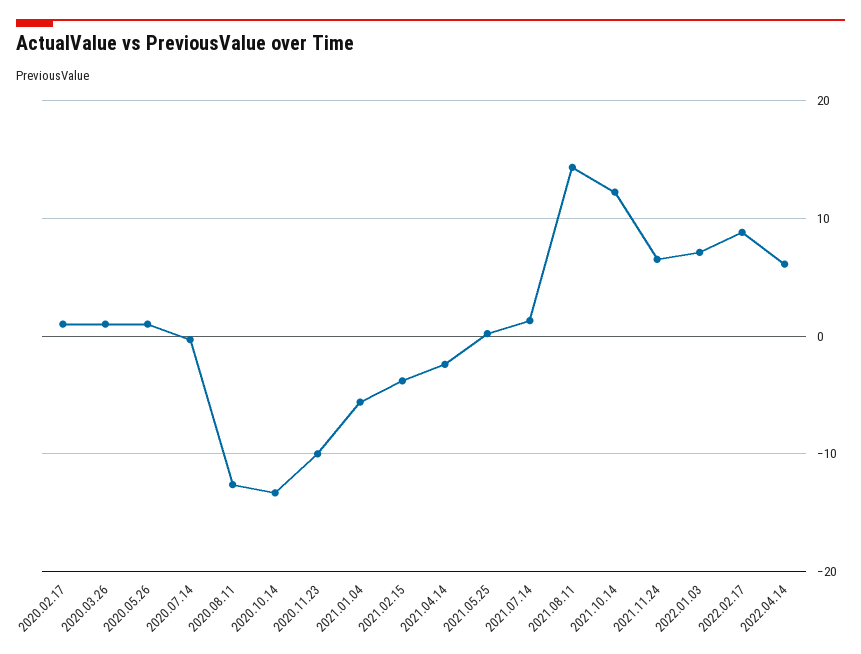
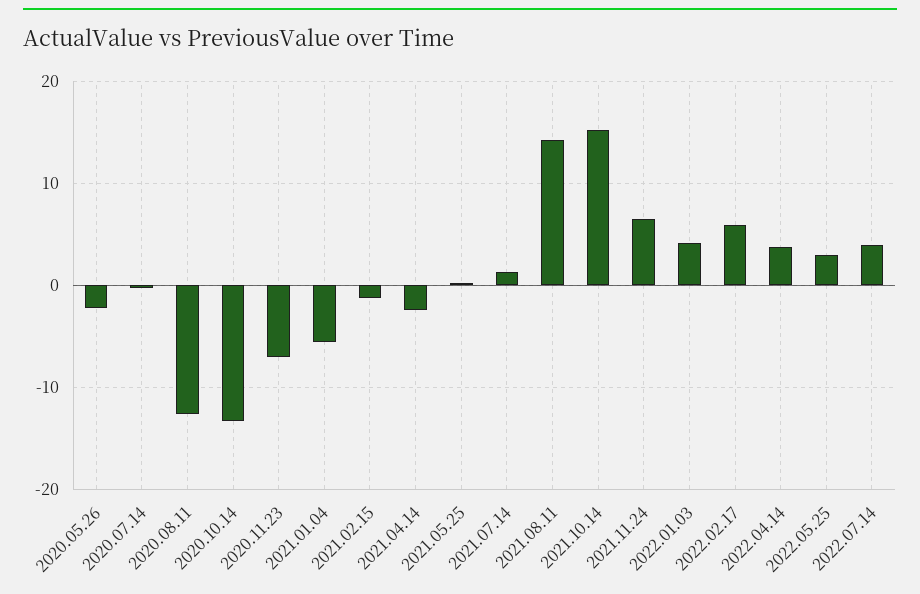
2020.02.17: 1 -> none
2020.03.26: 1 -> none
2020.05.26: 1 -> -2
2020.11.23: -10 -> -7
2021.02.15: -4 -> -1
2021.10.14: 12 -> 15
2022.01.03: 7 -> 4
2022.02.17: 9 -> 6
2022.04.14: 6 -> 4
2022.05.25: none -> 3
2022.07.14: none -> 4

